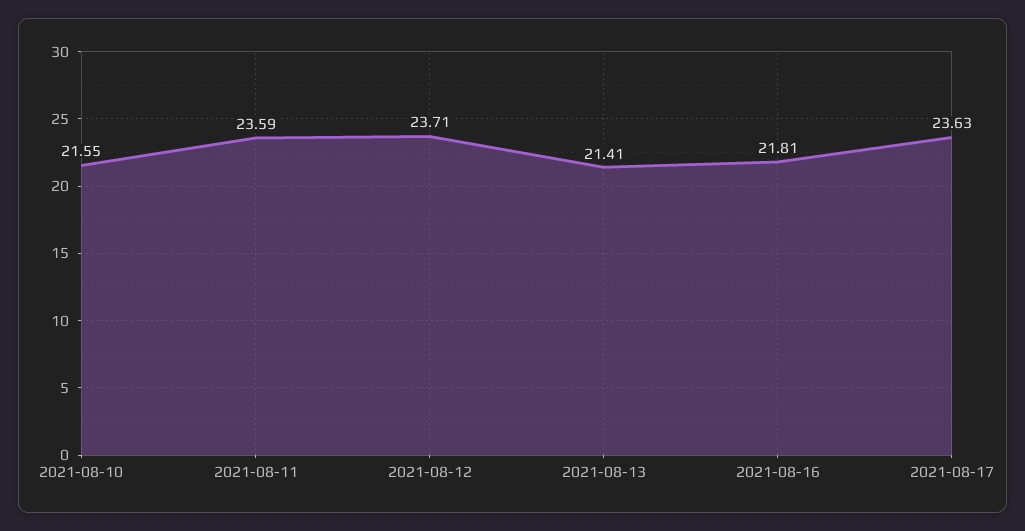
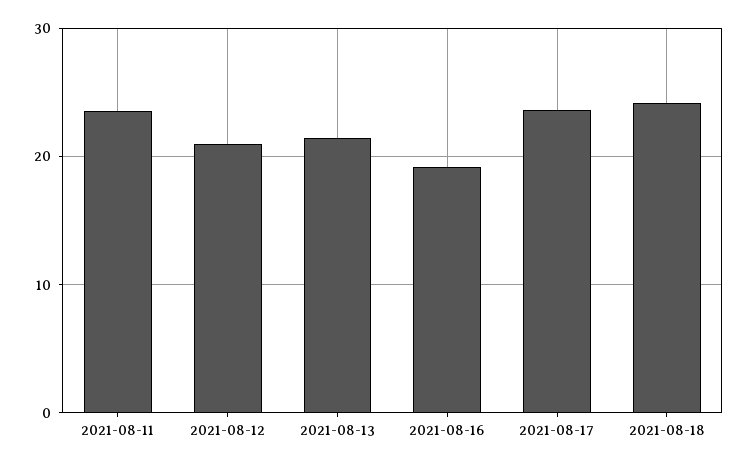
2021-08-10: 21.55 -> none
2021-08-12: 23.71 -> 21
2021-08-16: 21.81 -> 19
2021-08-18: none -> 24

